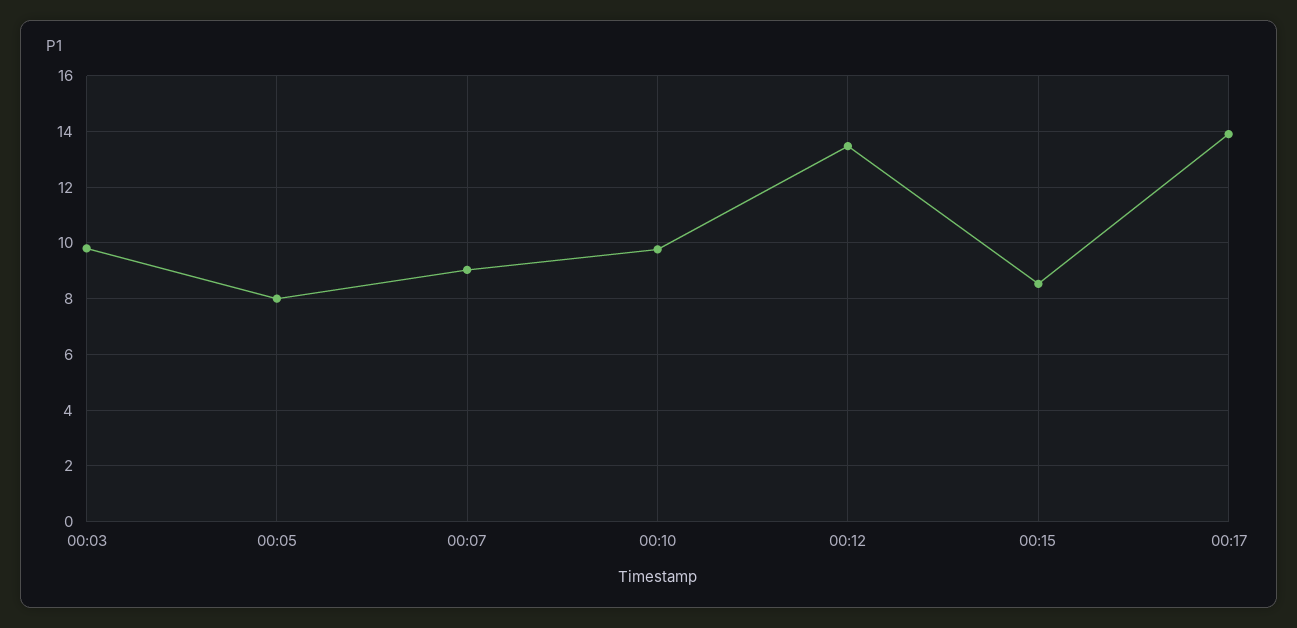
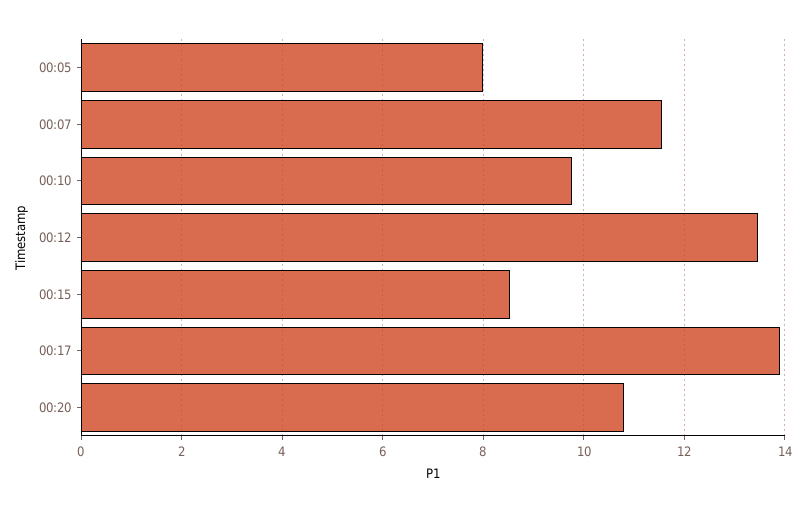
00:03: 9.75 -> none
00:07: 9 -> 11.6
00:20: none -> 10.8

